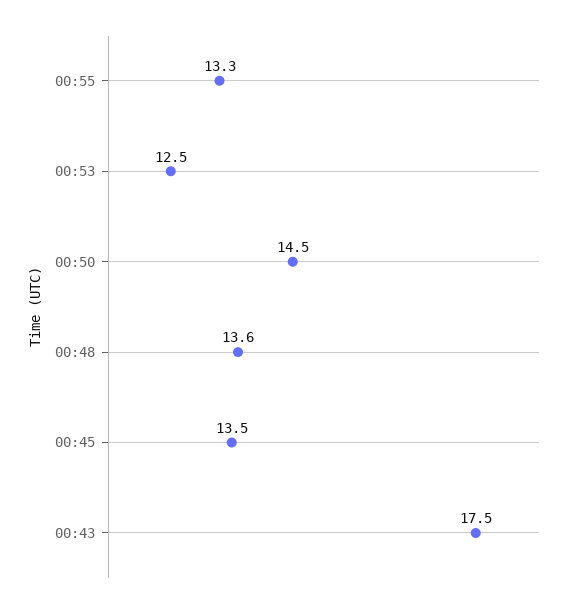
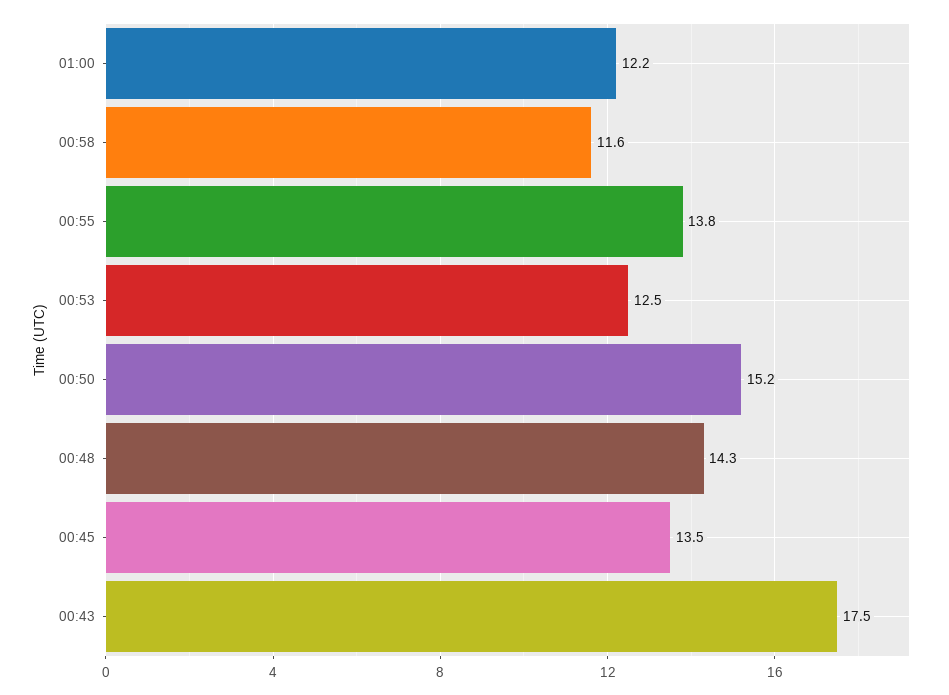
00:55: 13.3 -> 13.8
00:50: 14.5 -> 15.2
00:48: 13.6 -> 14.3
01:00: none -> 12.2
00:58: none -> 11.6

